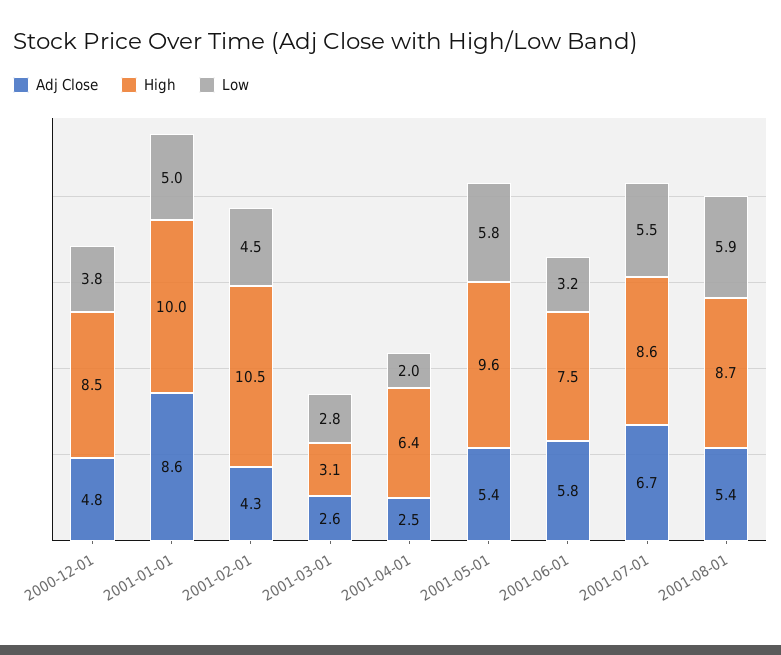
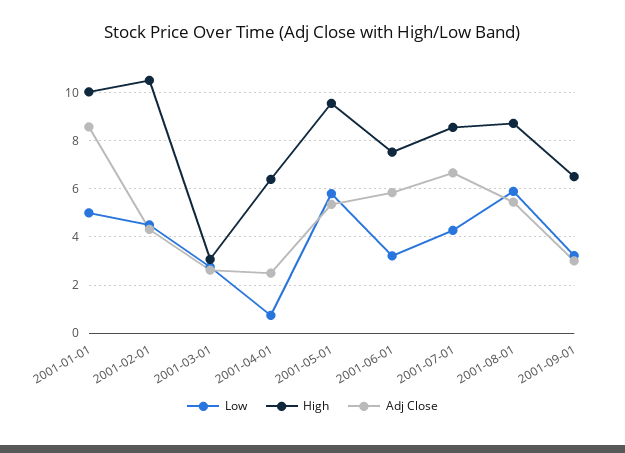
Adj Close, 2000-12-01: 4.8 -> none
High, 2000-12-01: 8.5 -> none
Low, 2000-12-01: 3.8 -> none
Low, 2001-04-01: 2 -> 0.75
Low, 2001-07-01: 5.5 -> 4.25
Low, 2001-09-01: none -> 3.25
High, 2001-09-01: none -> 6.5
Adj Close, 2001-09-01: none -> 3

